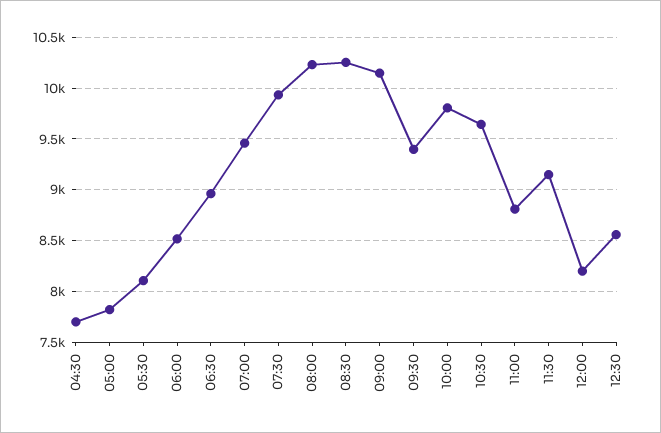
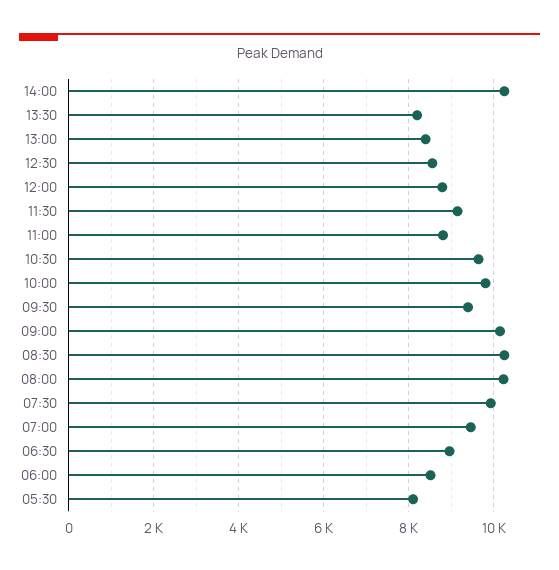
04:30: 7700 -> none
05:00: 7800 -> none
12:00: 8200 -> 8800
14:00: none -> 10200
13:30: none -> 8200
13:00: none -> 8400

